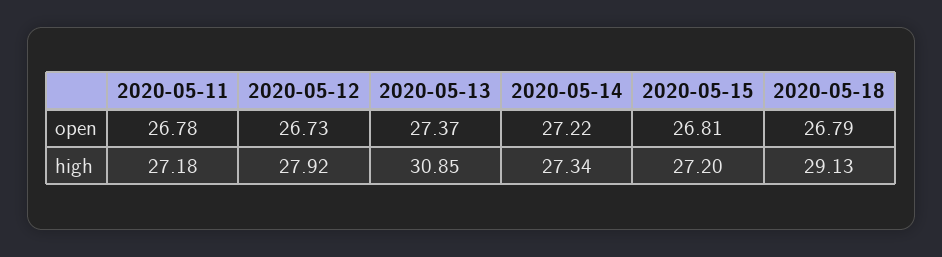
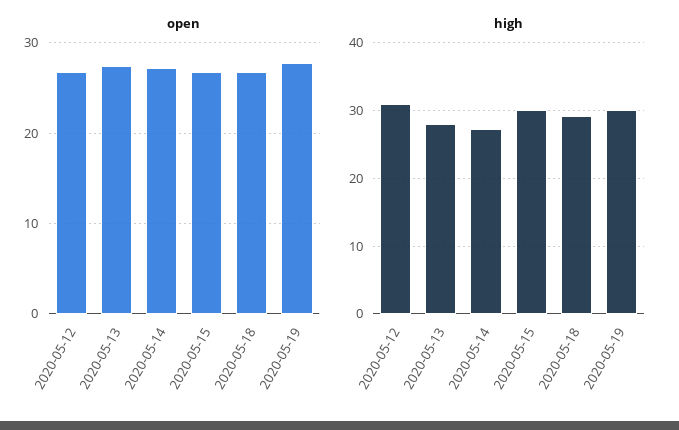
open, 2020-05-11: 26.78 -> none
high, 2020-05-11: 27.18 -> none
high, 2020-05-12: 27.92 -> 31
high, 2020-05-13: 30.85 -> 28
high, 2020-05-15: 27.2 -> 30
open, 2020-05-19: none -> 28
high, 2020-05-19: none -> 30

